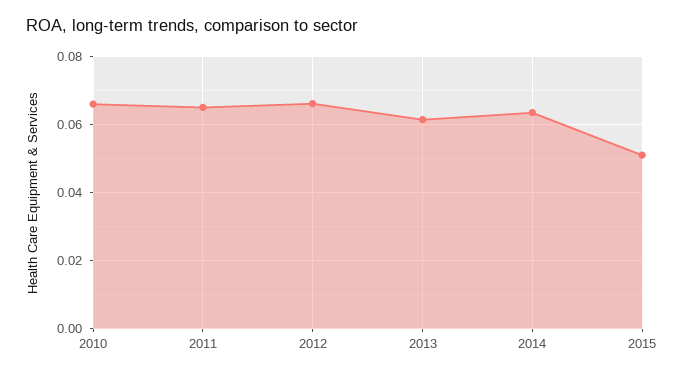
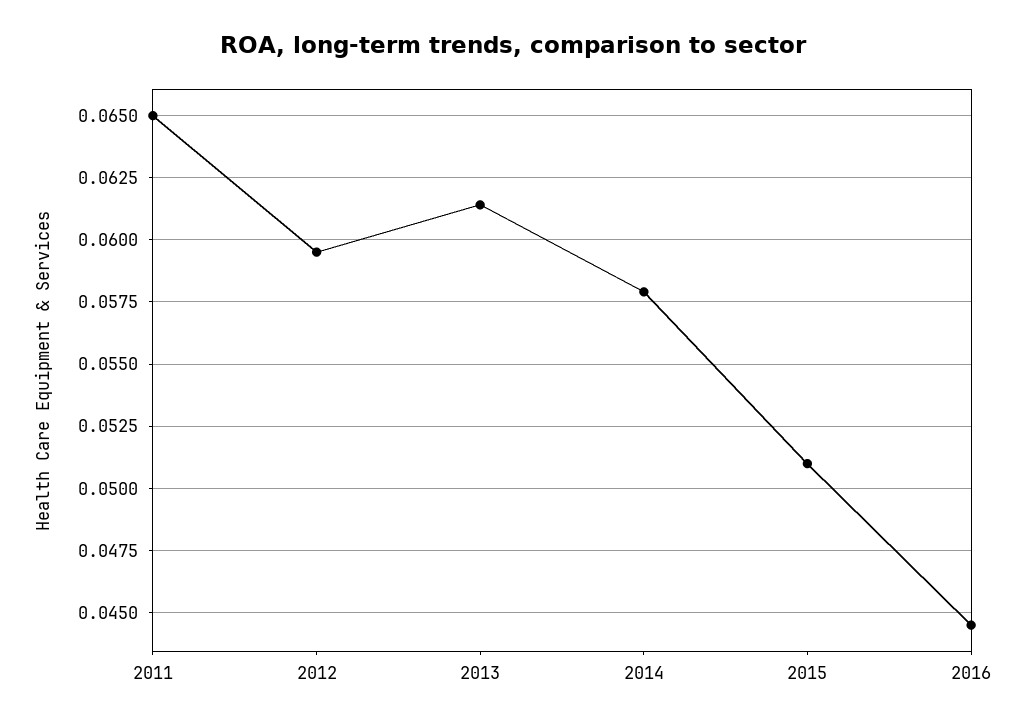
2010: 0.066 -> none
2012: 0.066 -> 0.0595
2014: 0.064 -> 0.058
2016: none -> 0.0445

